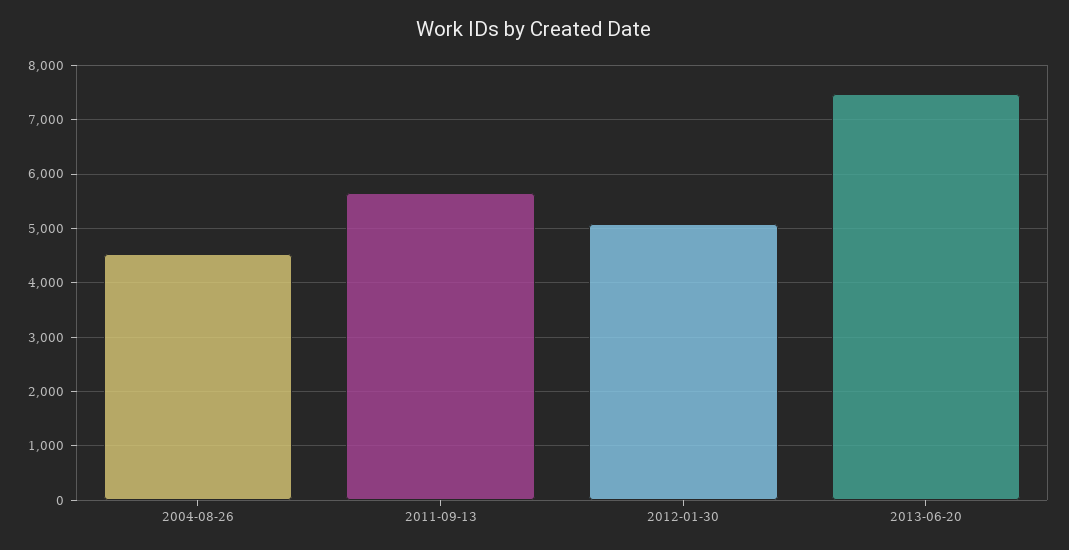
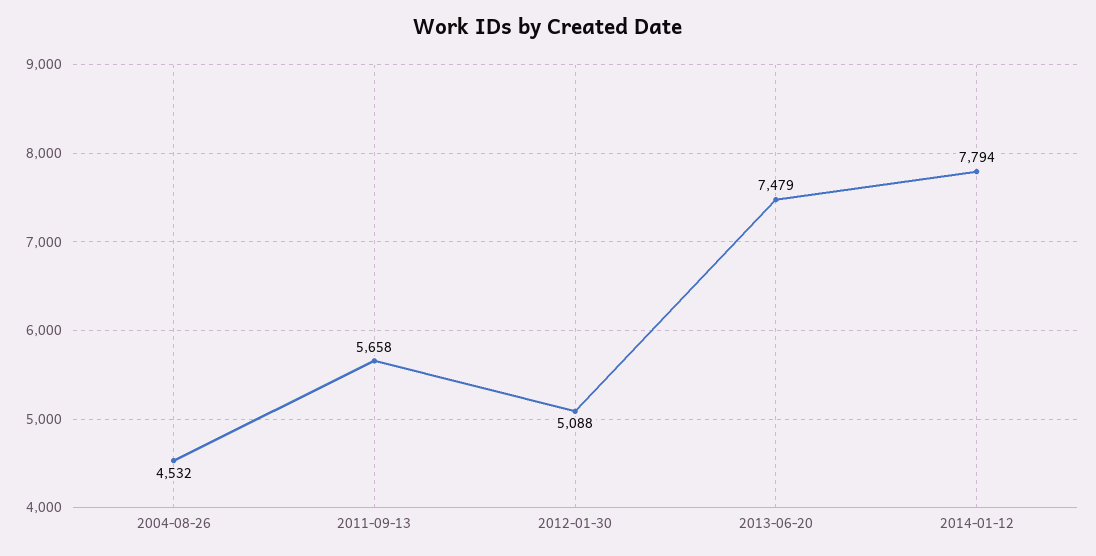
2014-01-12: none -> 7794

